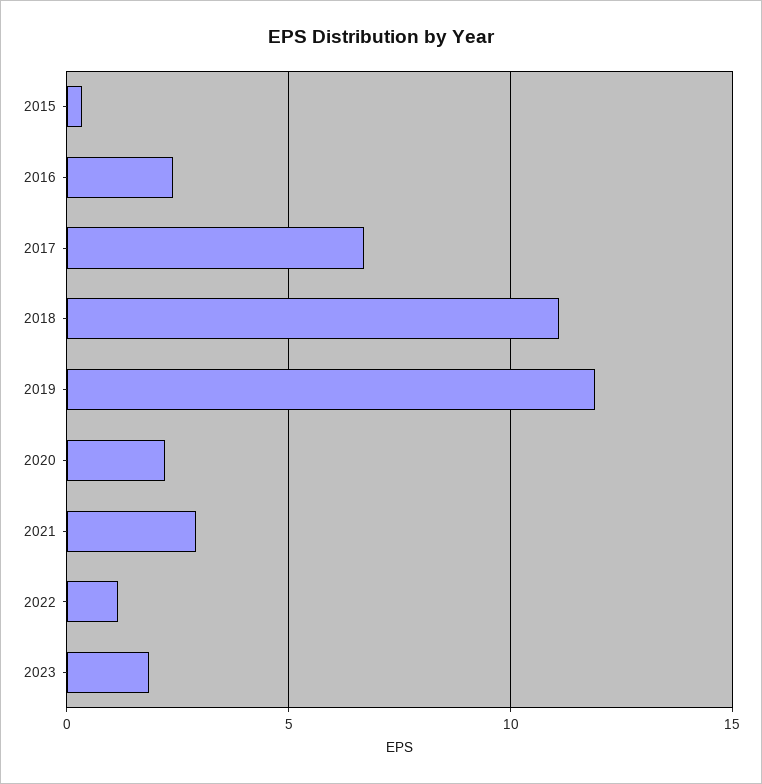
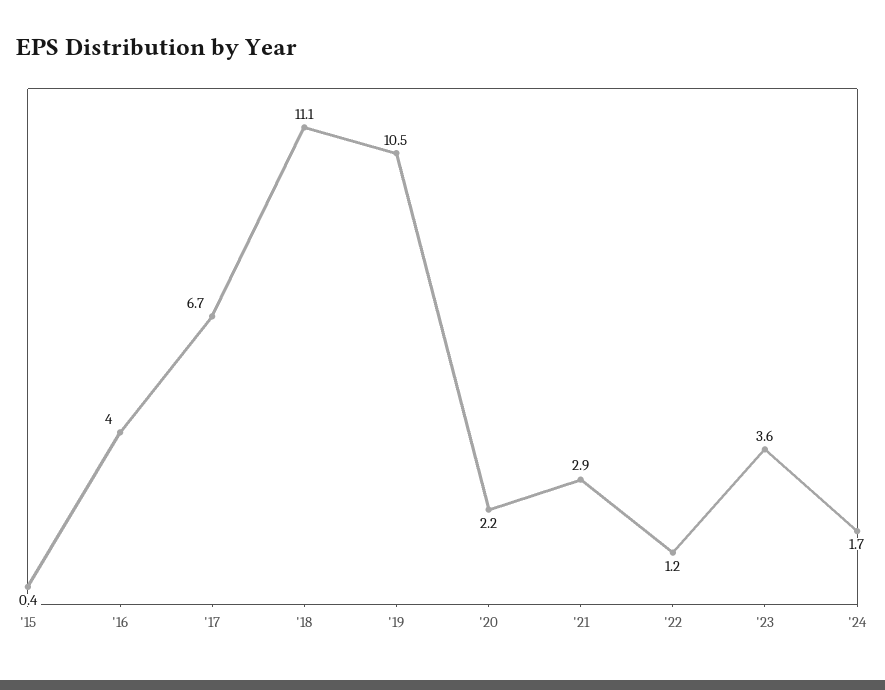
2016: 2.5 -> 4
2019: 12 -> 10.5
2023: 2 -> 3.6
'24: none -> 1.7

